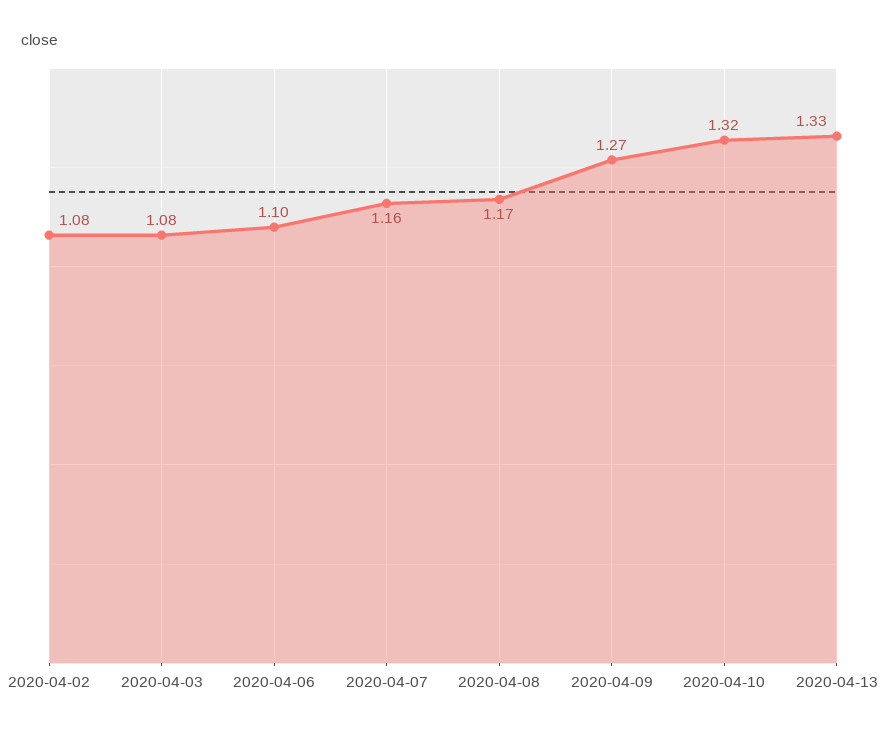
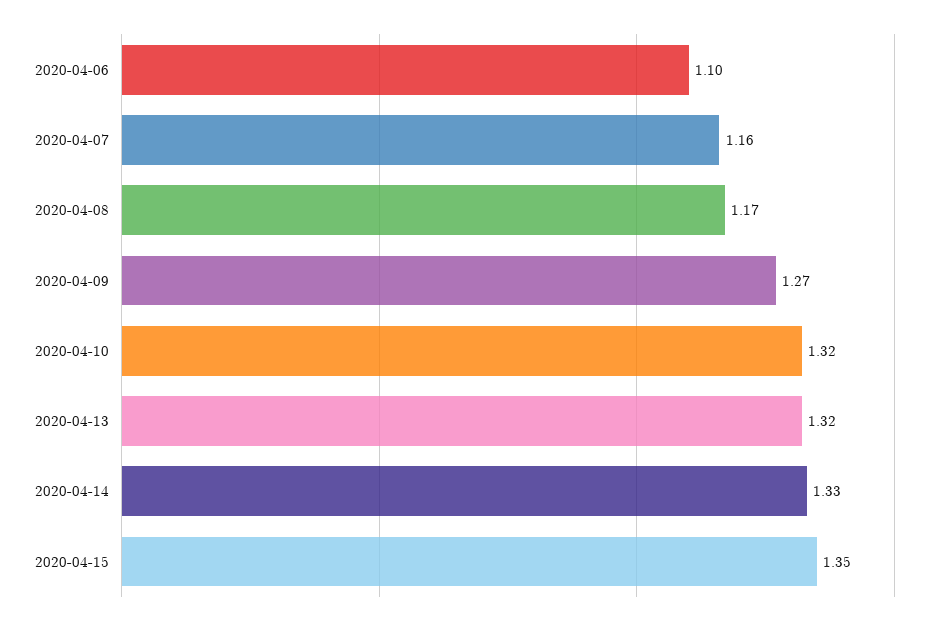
2020-04-02: 1.08 -> none
2020-04-03: 1.08 -> none
2020-04-13: 1.33 -> 1.32
2020-04-14: none -> 1.33
2020-04-15: none -> 1.35

